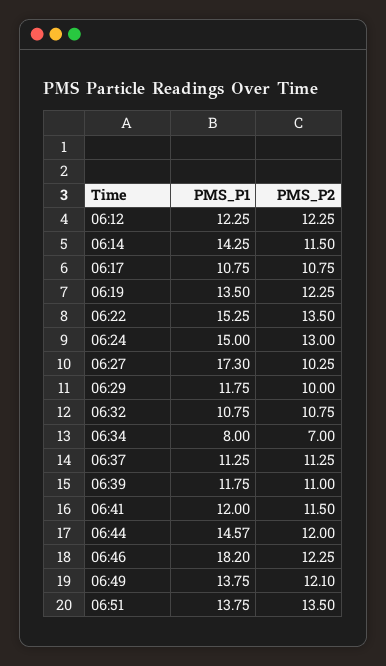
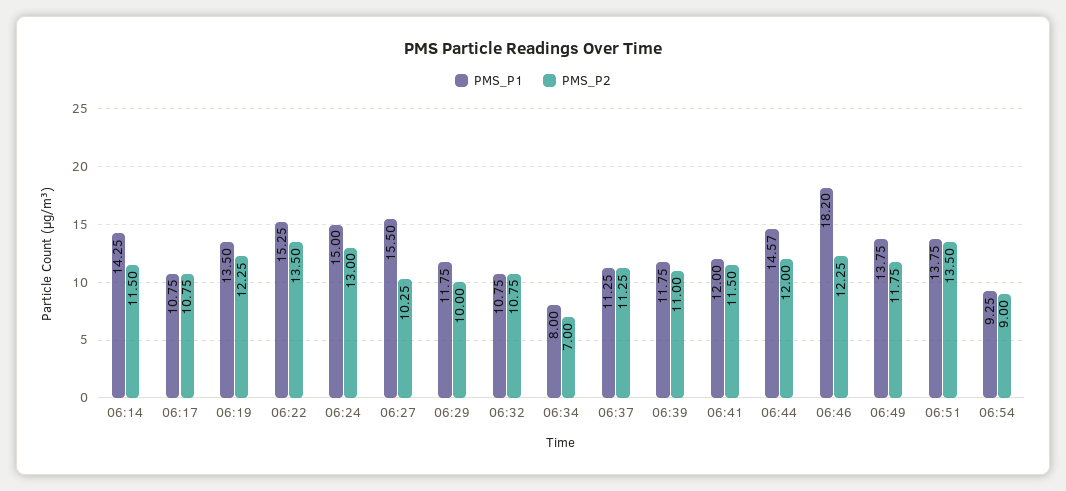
PMS_P1, 06:12: 12.25 -> none
PMS_P2, 06:12: 12.25 -> none
PMS_P1, 06:27: 17.3 -> 15.5
PMS_P2, 06:49: 12.1 -> 11.75
PMS_P1, 06:54: none -> 9.25
PMS_P2, 06:54: none -> 9

